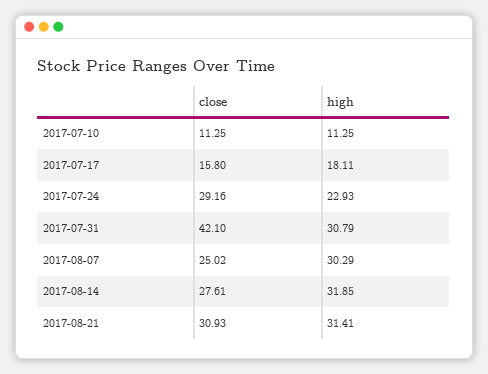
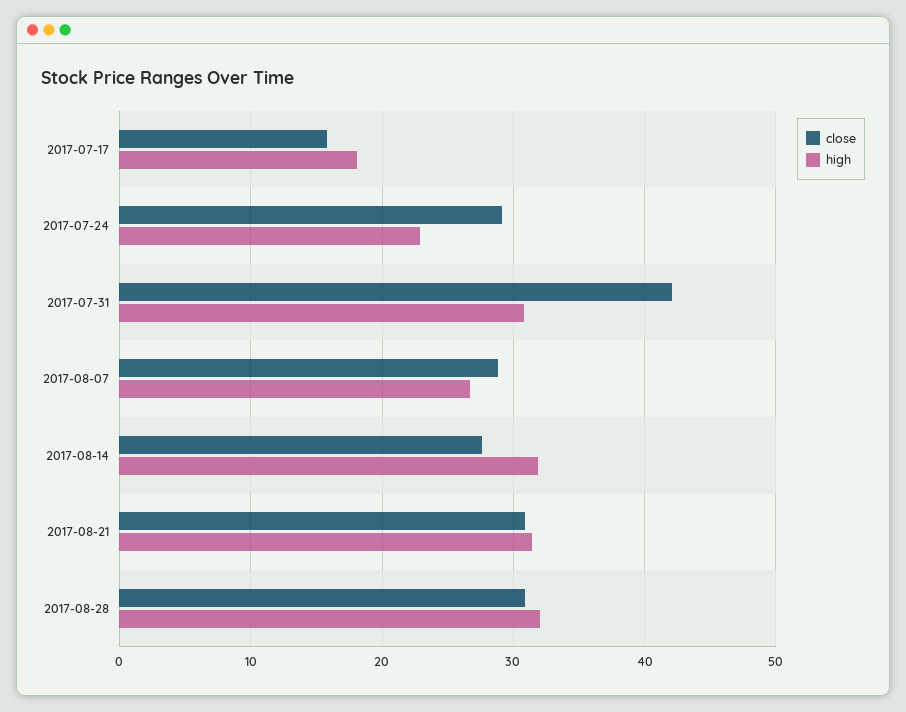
close, 2017-07-10: 11.25 -> none
high, 2017-07-10: 11.25 -> none
close, 2017-08-07: 25.02 -> 29
high, 2017-08-07: 30.29 -> 27
close, 2017-08-28: none -> 31
high, 2017-08-28: none -> 32

